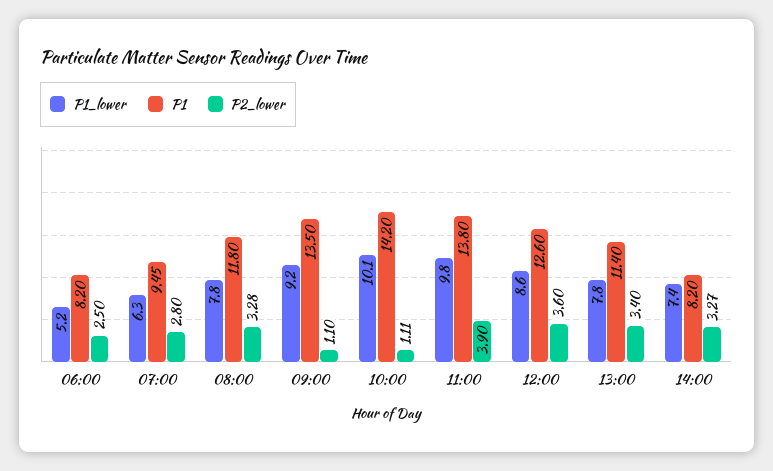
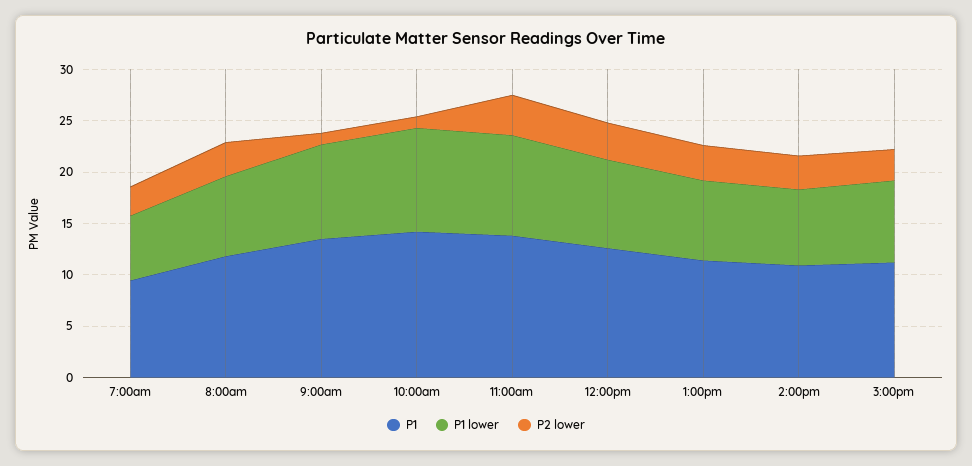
P1_lower, 06:00: 5.2 -> none
P1, 06:00: 8.2 -> none
P2_lower, 06:00: 2.5 -> none
P1, 14:00: 8.2 -> 11
P1, 3:00pm: none -> 11
P1_lower, 3:00pm: none -> 8
P2_lower, 3:00pm: none -> 3

